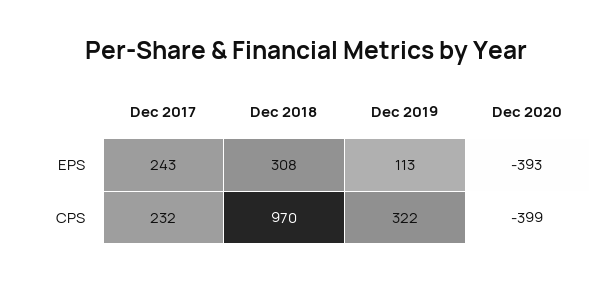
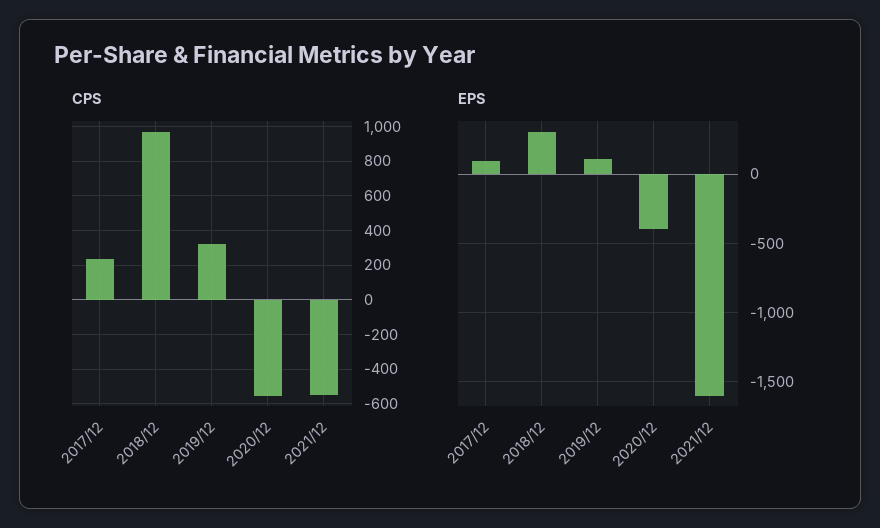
EPS, Dec 2017: 243 -> 100
CPS, Dec 2020: -399 -> -550
CPS, 2021/12: none -> -550
EPS, 2021/12: none -> -1600

